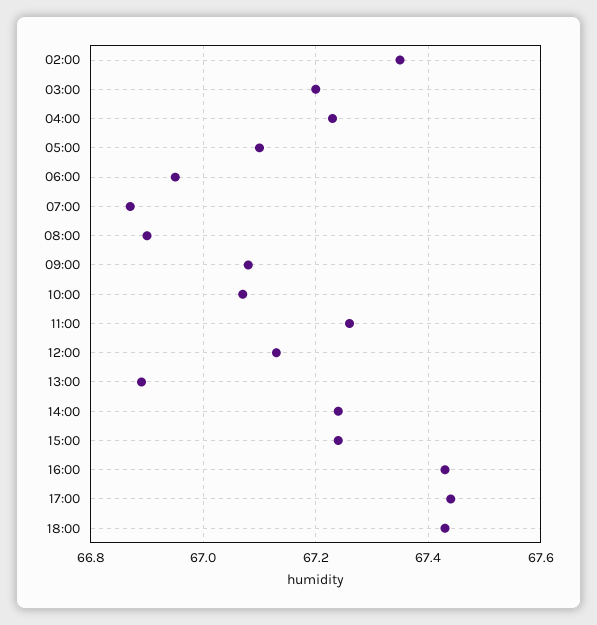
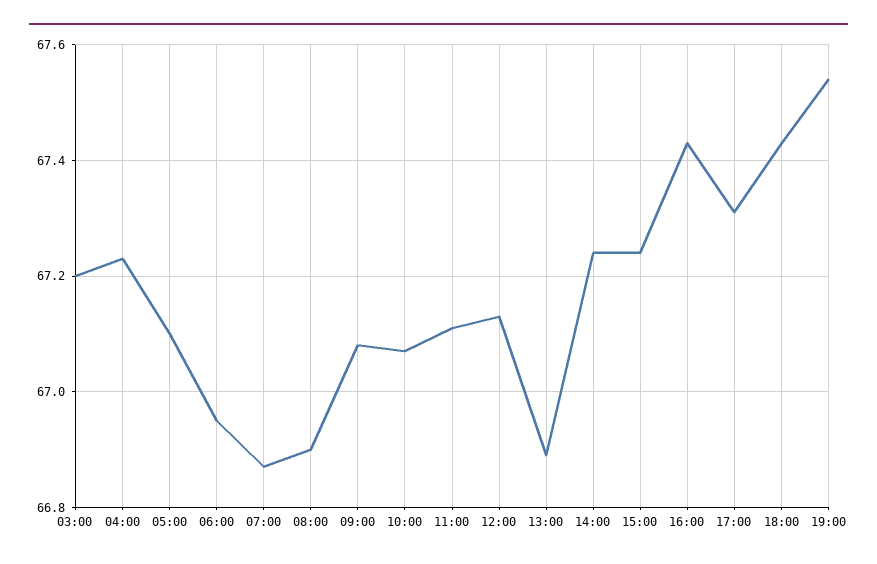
02:00: 67.35 -> none
11:00: 67.25 -> 67.1
17:00: 67.45 -> 67.3
19:00: none -> 67.55

